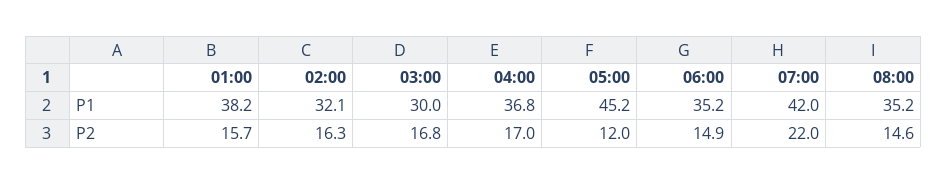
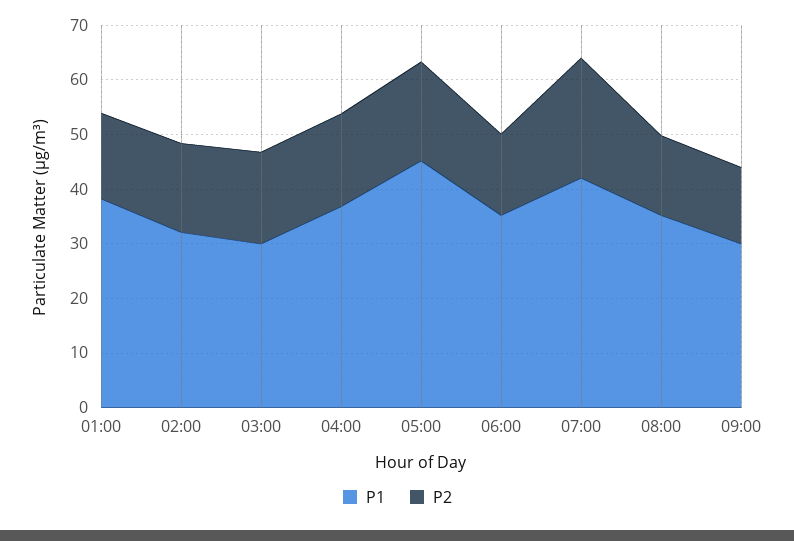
P2, 05:00: 12 -> 18
P1, 09:00: none -> 30
P2, 09:00: none -> 14

